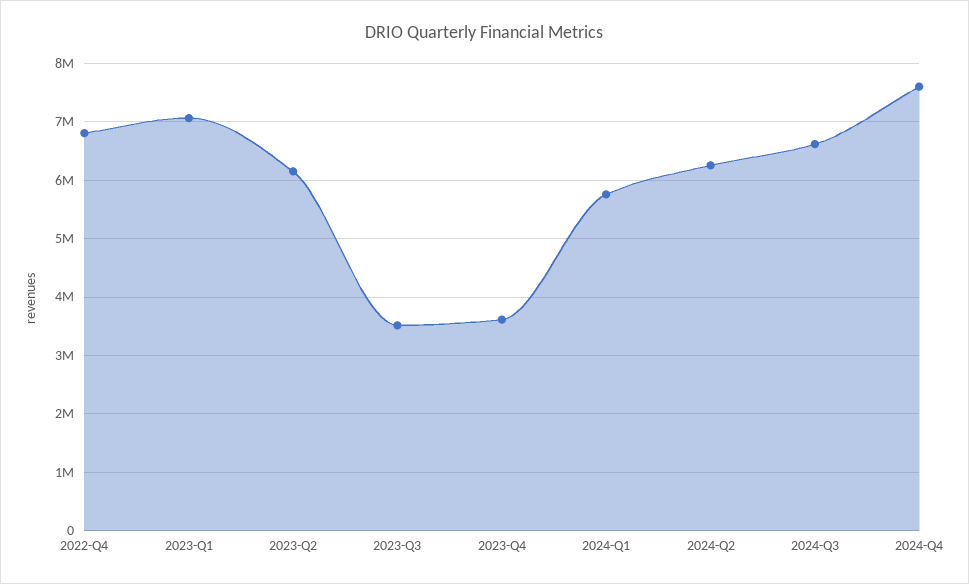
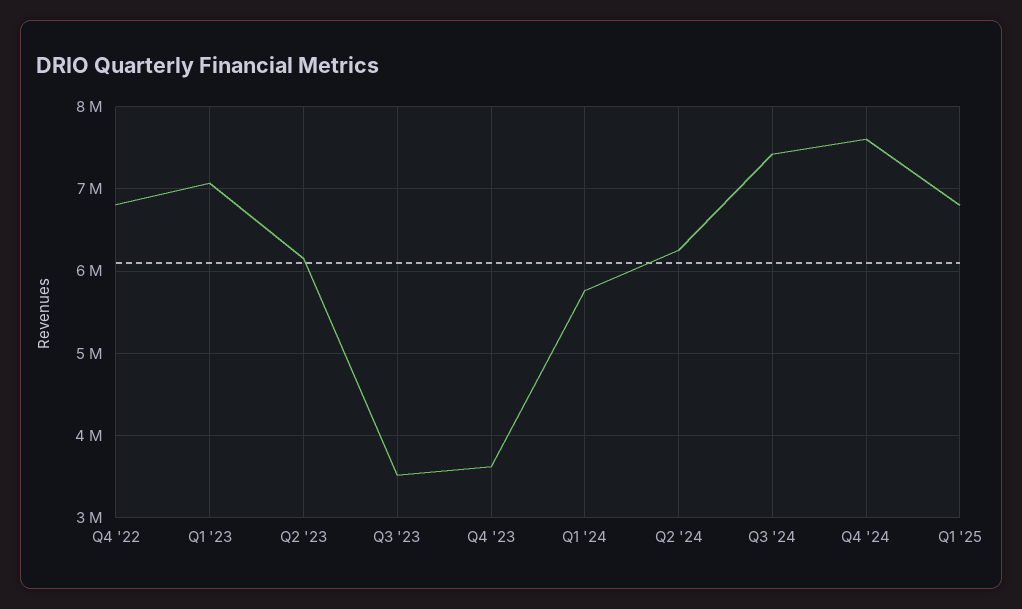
2024-Q3: 6600000 -> 7400000
Q1 '25: none -> 6800000

